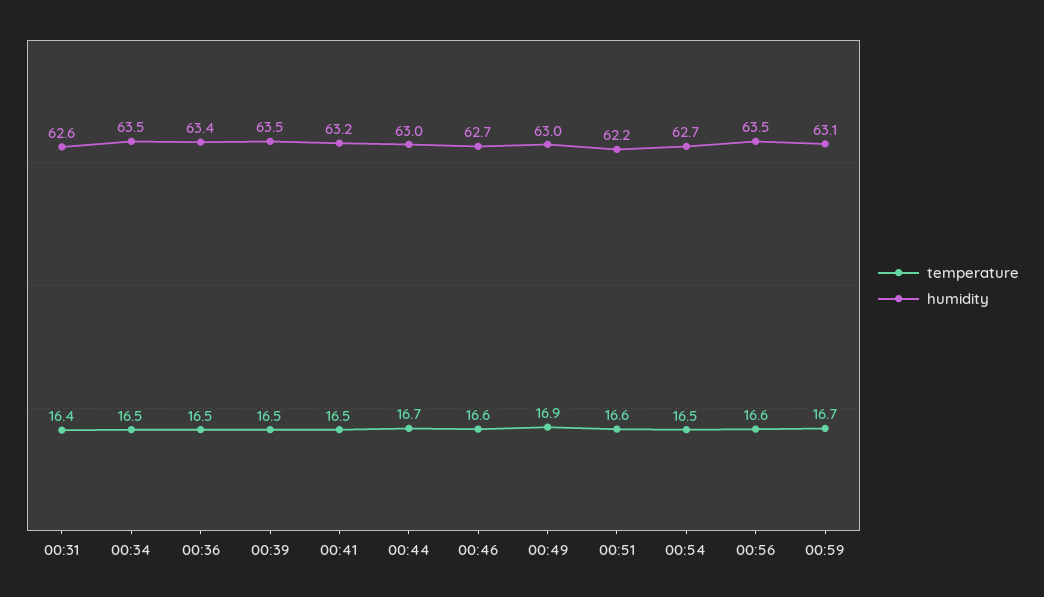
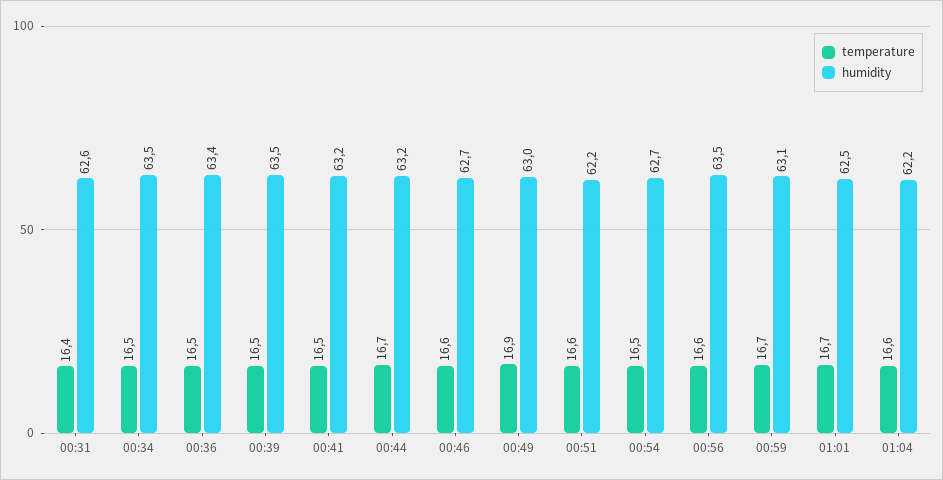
humidity, 00:44: 63 -> 63.2
temperature, 01:01: none -> 16.7
humidity, 01:01: none -> 62.5
temperature, 01:04: none -> 16.6
humidity, 01:04: none -> 62.2

